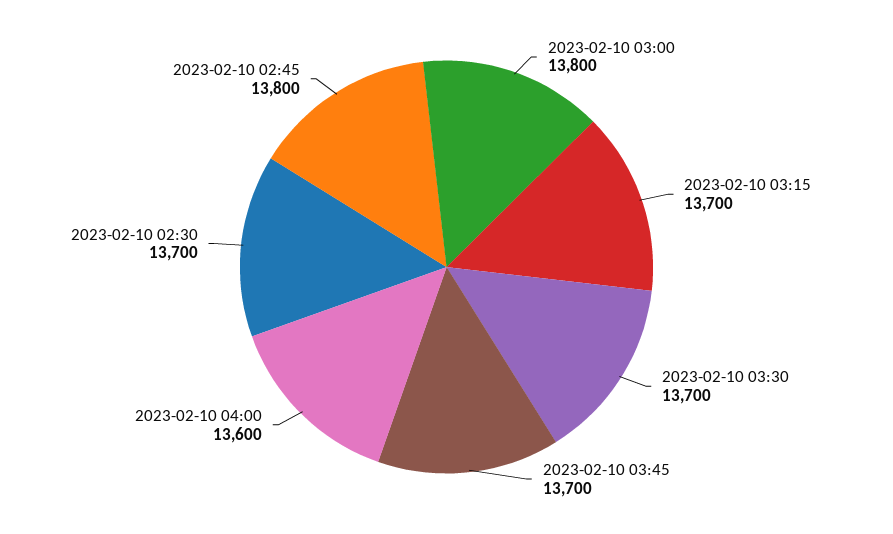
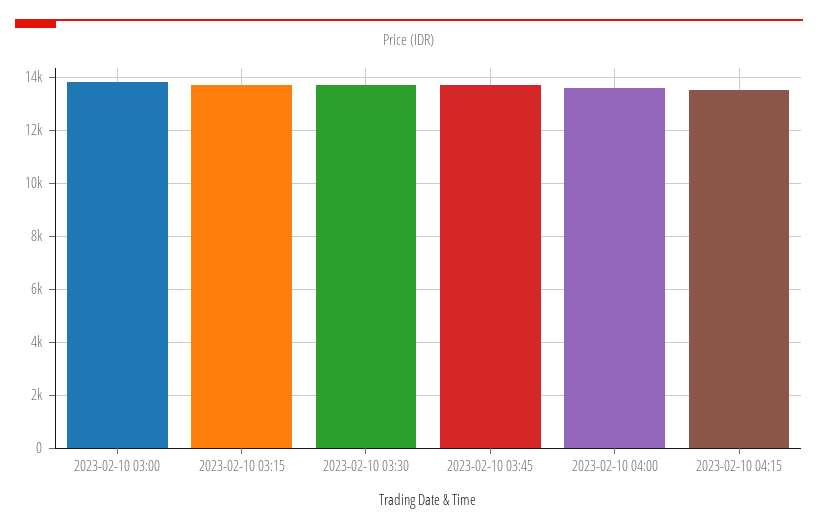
2023-02-10 02:30: 13700 -> none
2023-02-10 02:45: 13800 -> none
2023-02-10 04:15: none -> 13500

